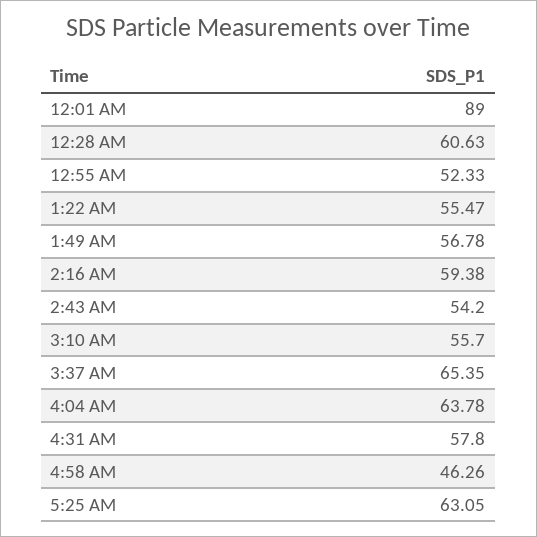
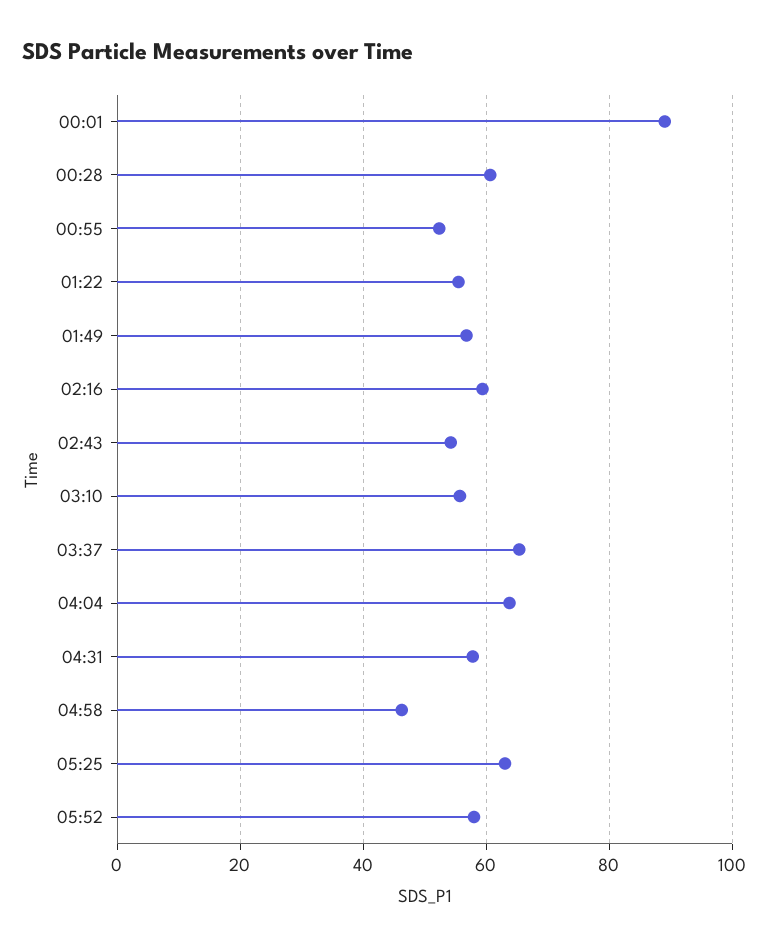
05:52: none -> 58

